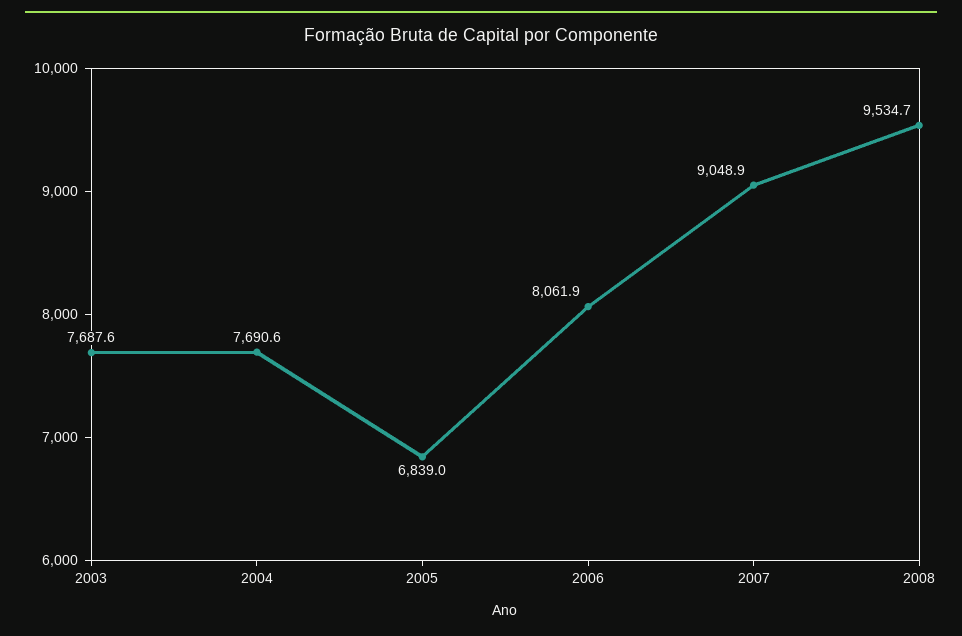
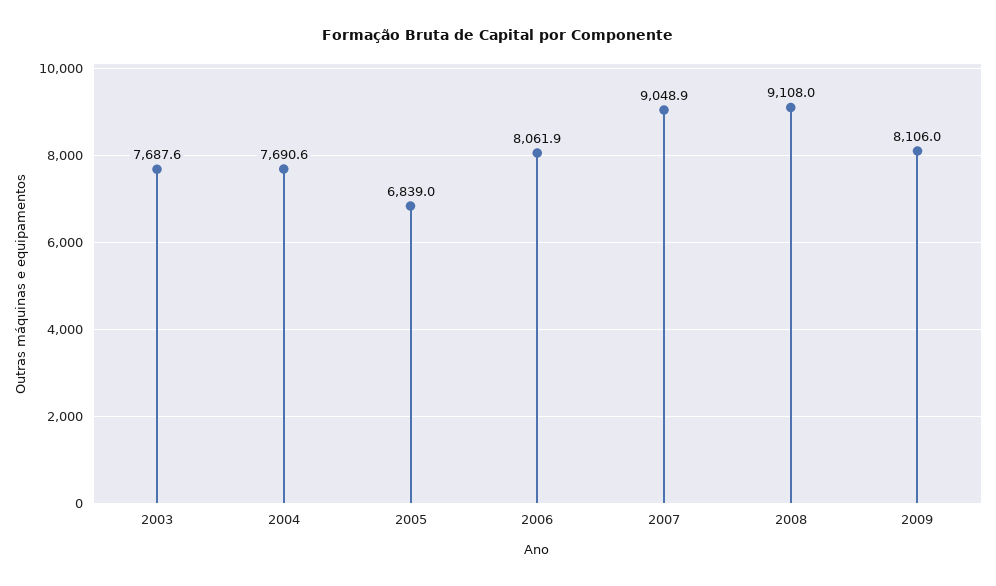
2008: 9534.7 -> 9108
2009: none -> 8106

